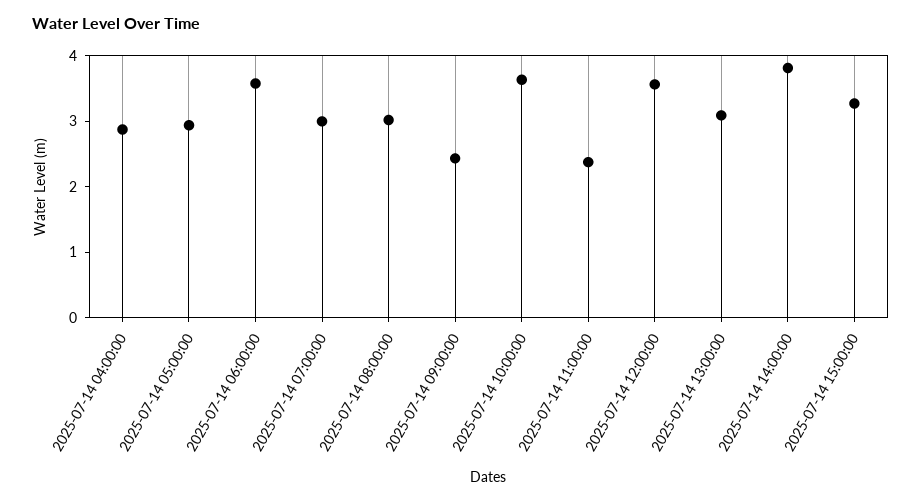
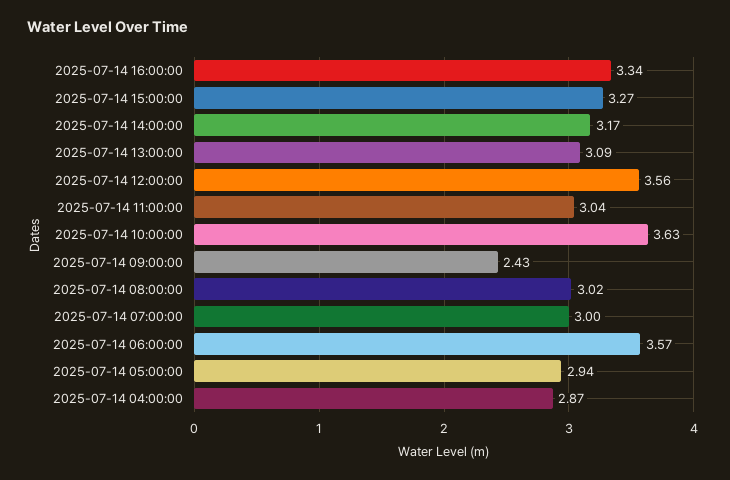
2025-07-14 11:00:00: 2.4 -> 3.04
2025-07-14 14:00:00: 3.8 -> 3.17
2025-07-14 16:00:00: none -> 3.34

